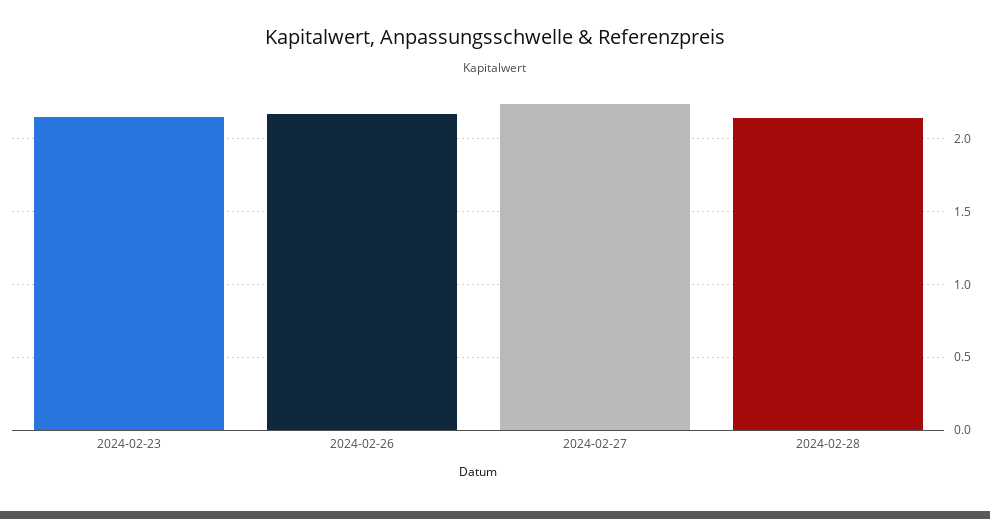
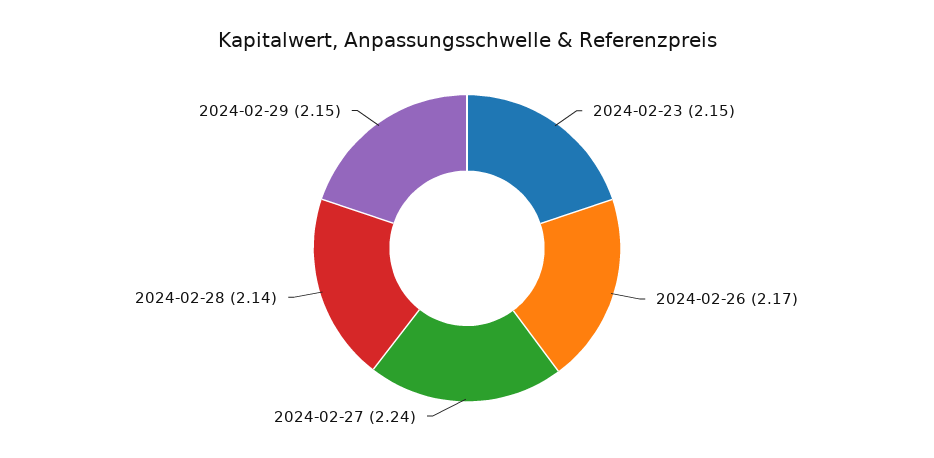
2024-02-29: none -> 2.15

